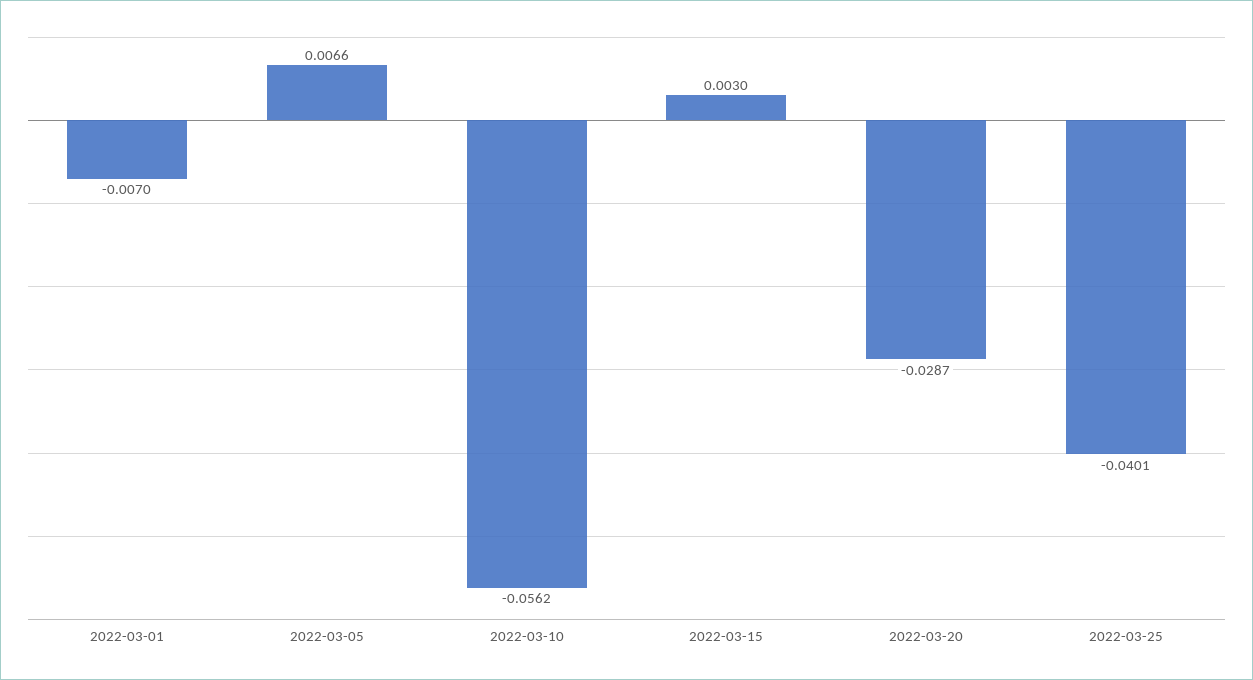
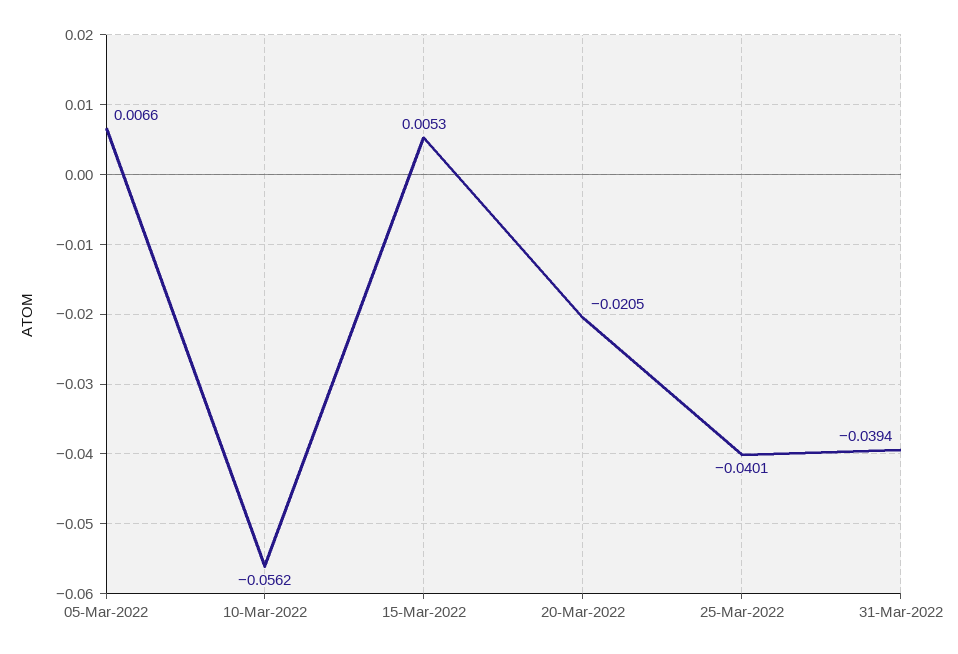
2022-03-01: -0.007 -> none
2022-03-15: 0.003 -> 0.0053
2022-03-20: -0.0287 -> -0.0205
31-Mar-2022: none -> -0.0394

